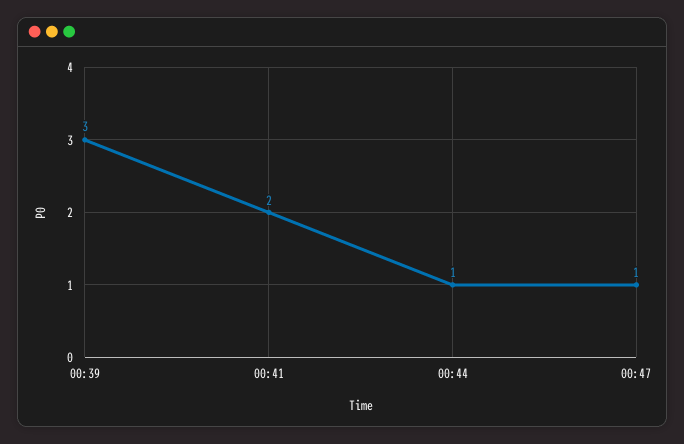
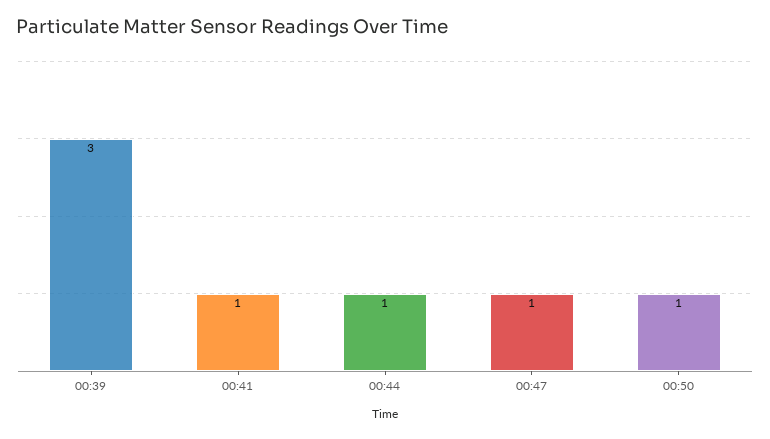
00:41: 2 -> 1
00:50: none -> 1

